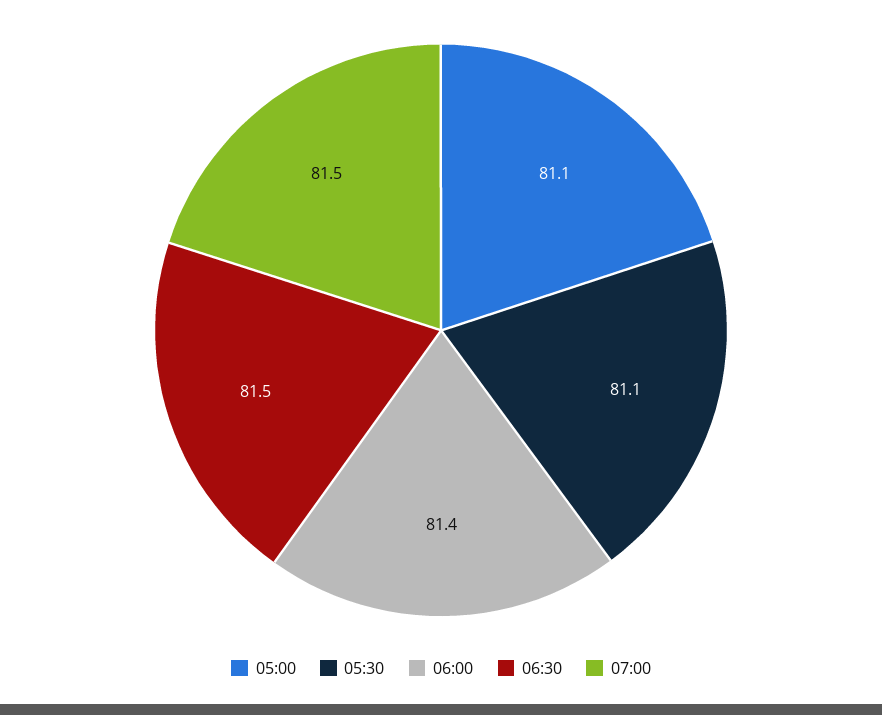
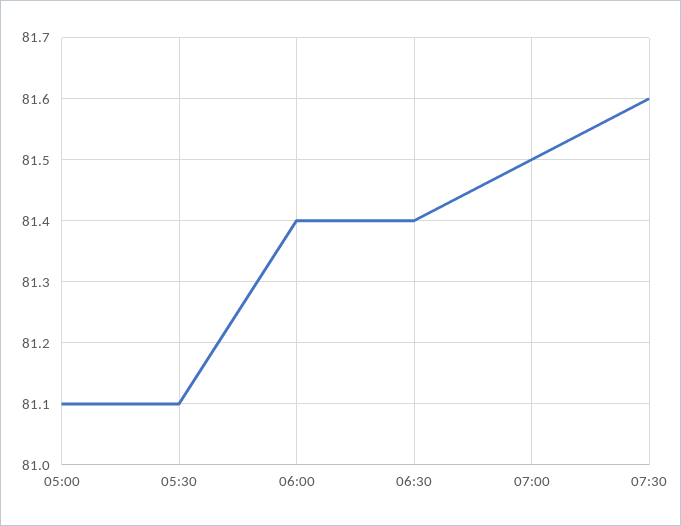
06:30: 81.5 -> 81.4
07:30: none -> 81.6

